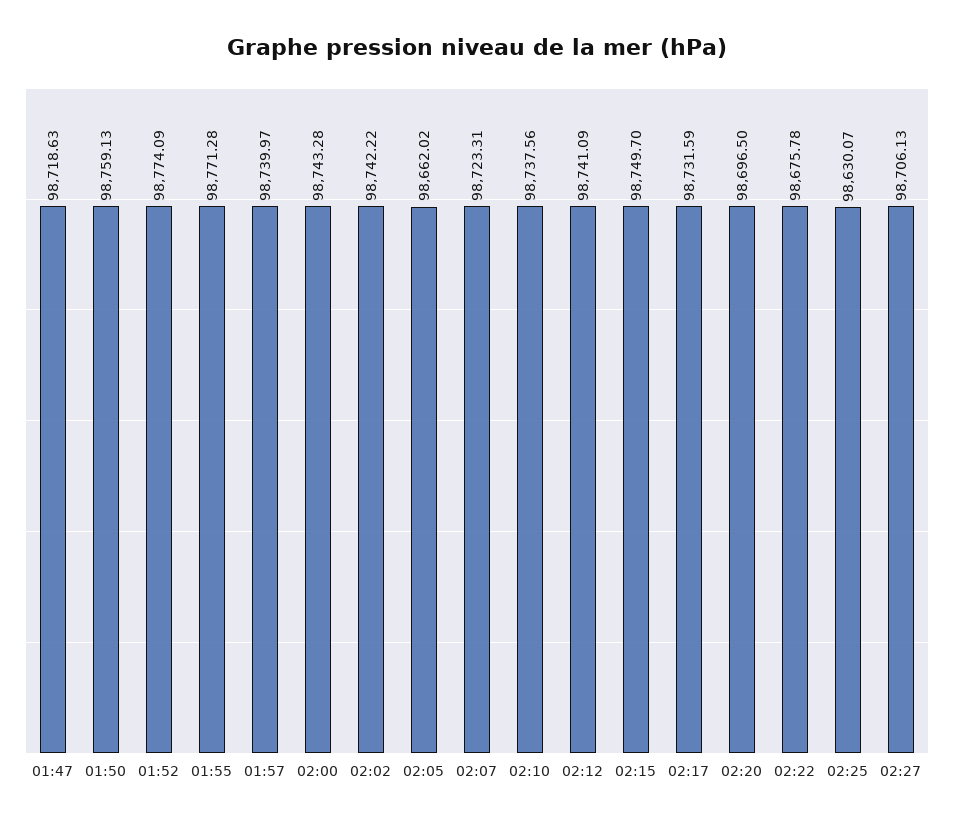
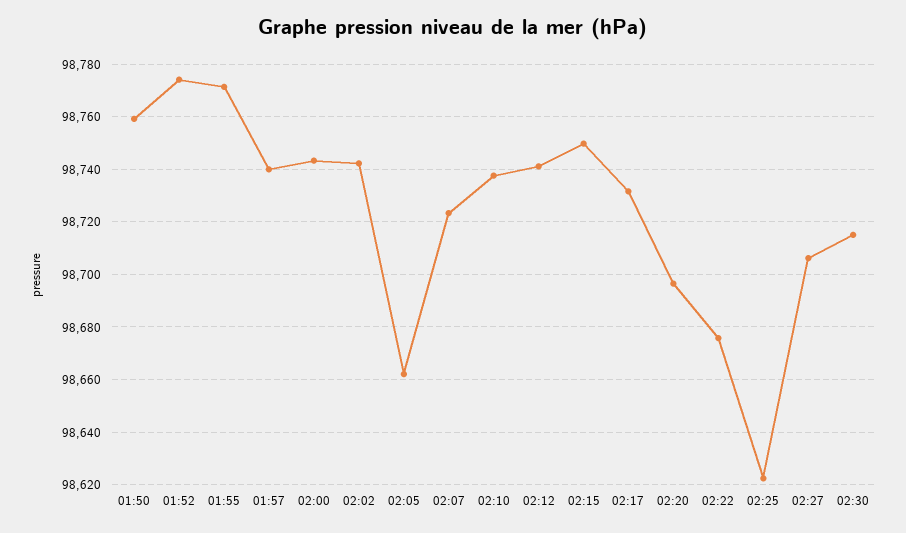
01:47: 98718.63 -> none
02:25: 98630.07 -> 98622.5
02:30: none -> 98715

